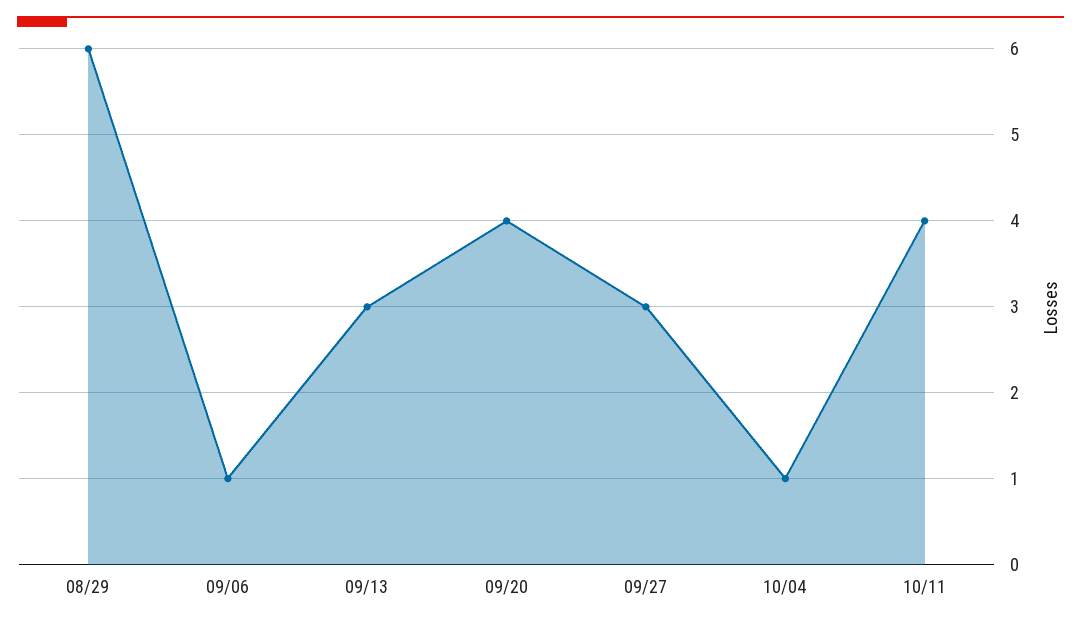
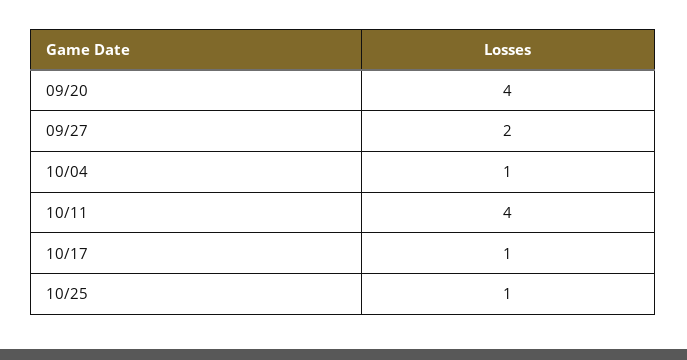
08/29: 6 -> none
09/06: 1 -> none
09/13: 3 -> none
09/27: 3 -> 2
10/17: none -> 1
10/25: none -> 1

